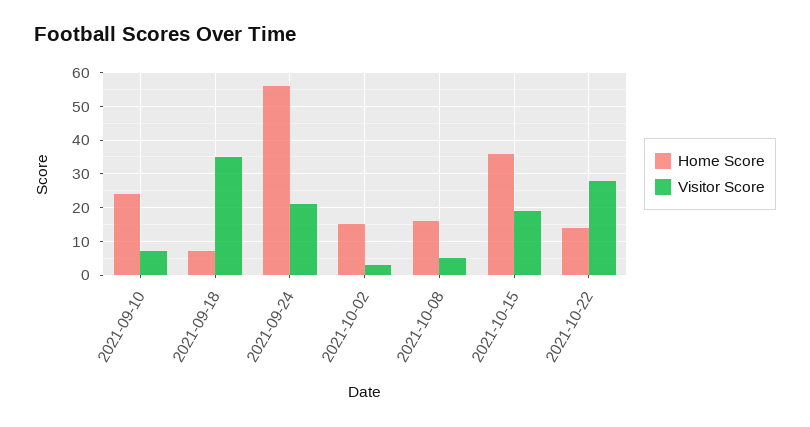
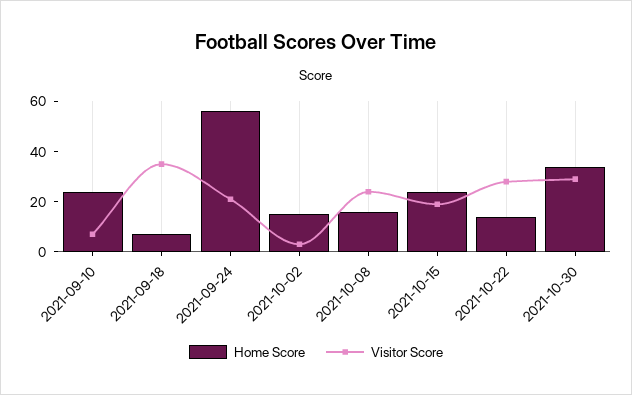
Visitor Score, 2021-10-08: 5 -> 25
Home Score, 2021-10-15: 35 -> 25
Home Score, 2021-10-30: none -> 35
Visitor Score, 2021-10-30: none -> 30

